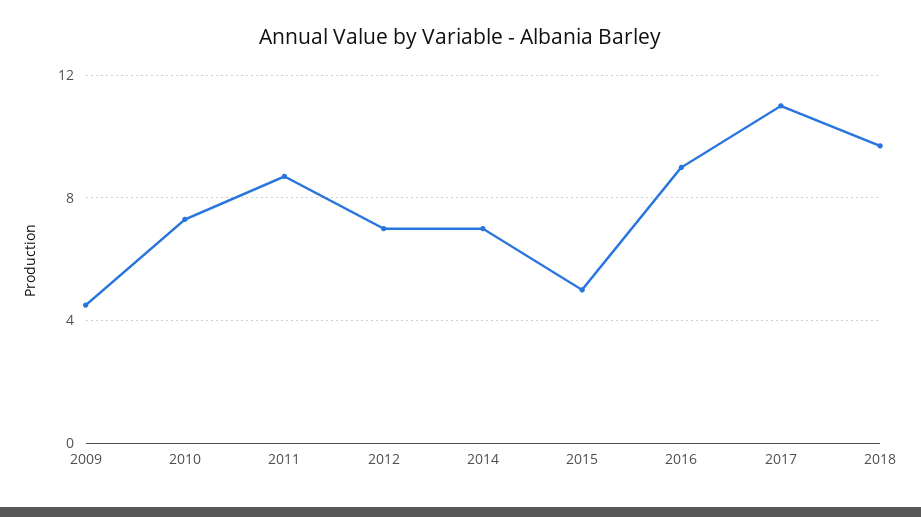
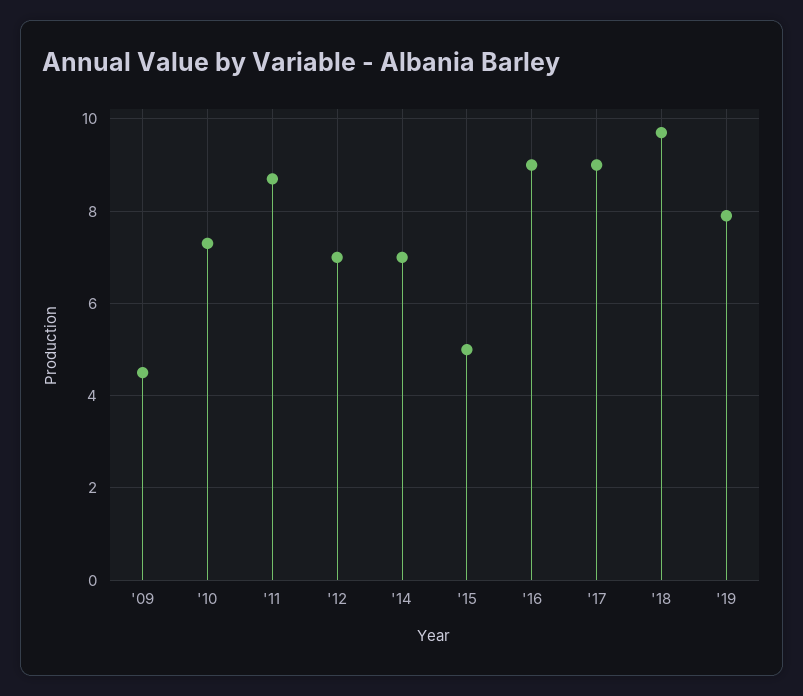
2017: 11 -> 9
'19: none -> 8

